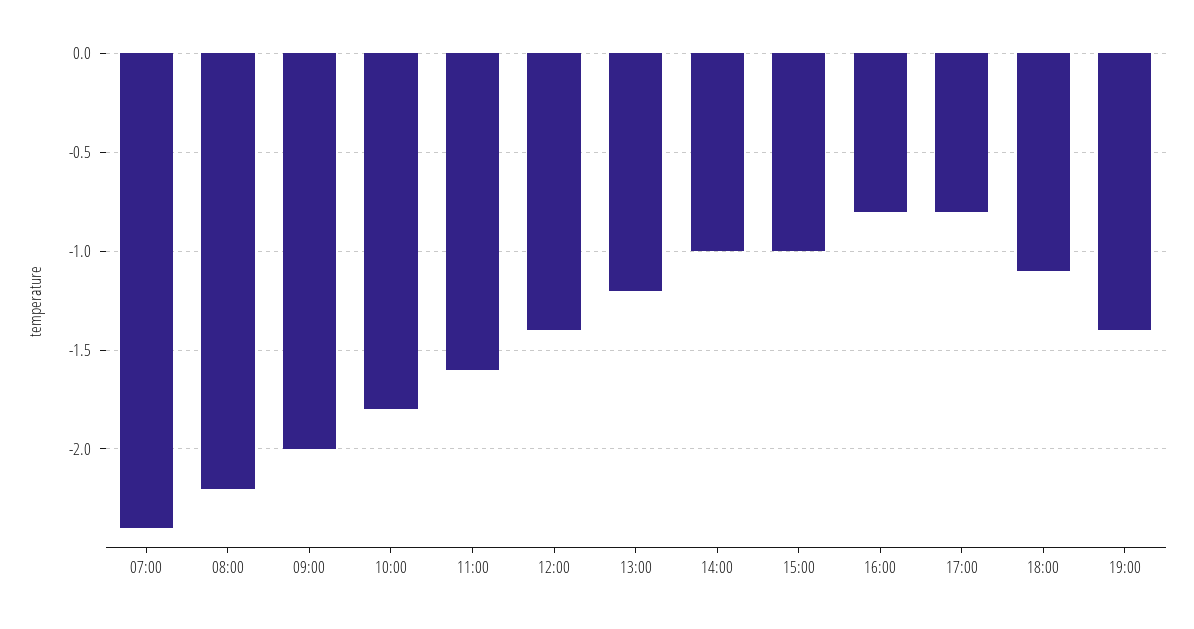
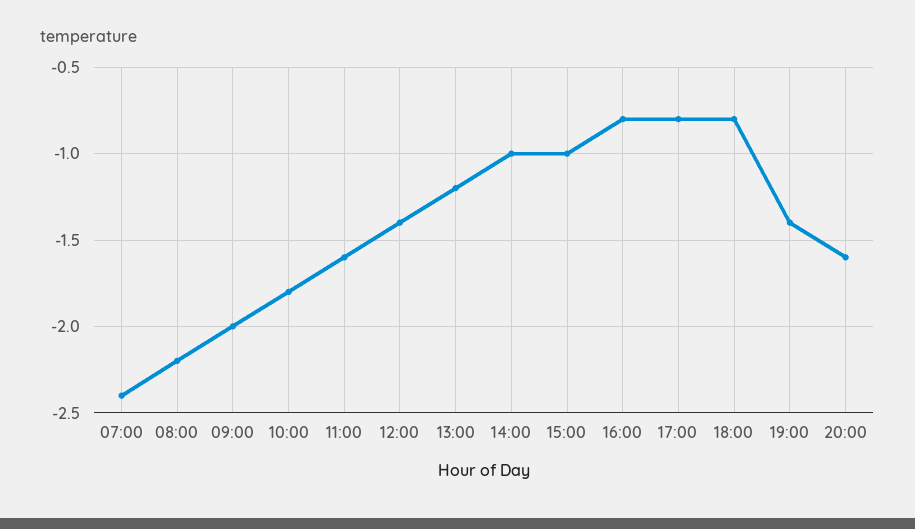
18:00: -1.1 -> -0.8
20:00: none -> -1.6

